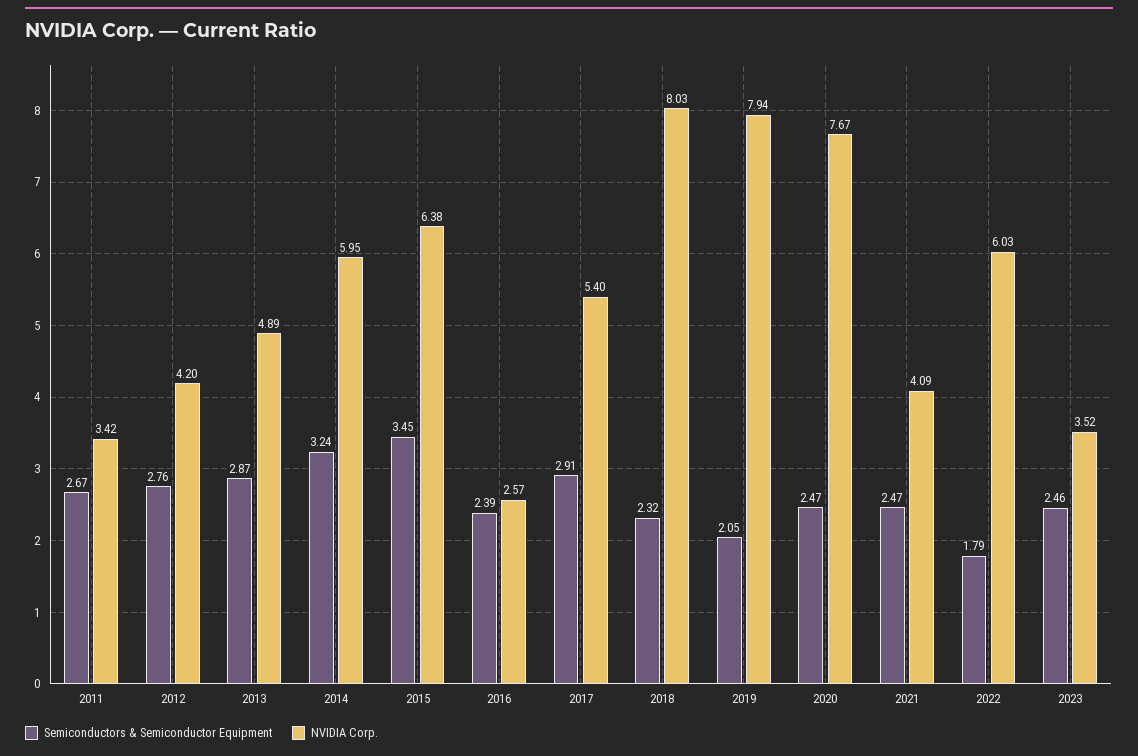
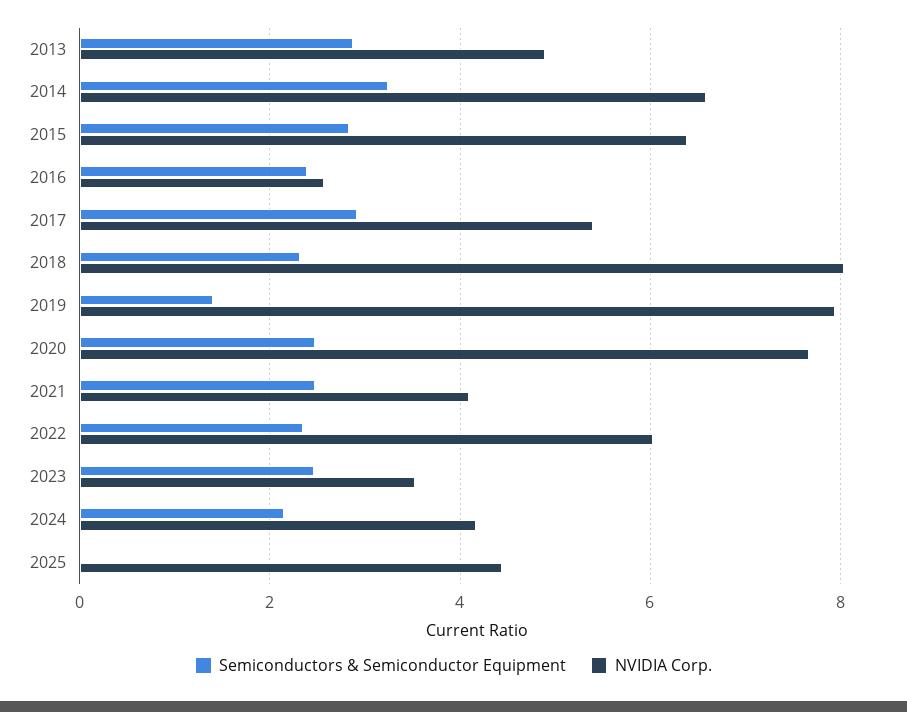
Semiconductors & Semiconductor Equipment, 2011: 2.67 -> none
NVIDIA Corp., 2011: 3.42 -> none
Semiconductors & Semiconductor Equipment, 2012: 2.76 -> none
NVIDIA Corp., 2012: 4.2 -> none
NVIDIA Corp., 2014: 5.95 -> 6.6
Semiconductors & Semiconductor Equipment, 2015: 3.45 -> 2.8
Semiconductors & Semiconductor Equipment, 2019: 2.05 -> 1.4
Semiconductors & Semiconductor Equipment, 2022: 1.79 -> 2.4
Semiconductors & Semiconductor Equipment, 2024: none -> 2.2
NVIDIA Corp., 2024: none -> 4.2
Semiconductors & Semiconductor Equipment, 2025: none -> 0
NVIDIA Corp., 2025: none -> 4.4

